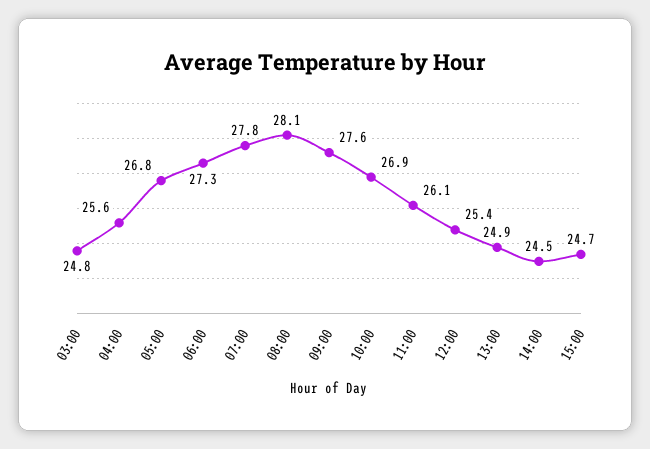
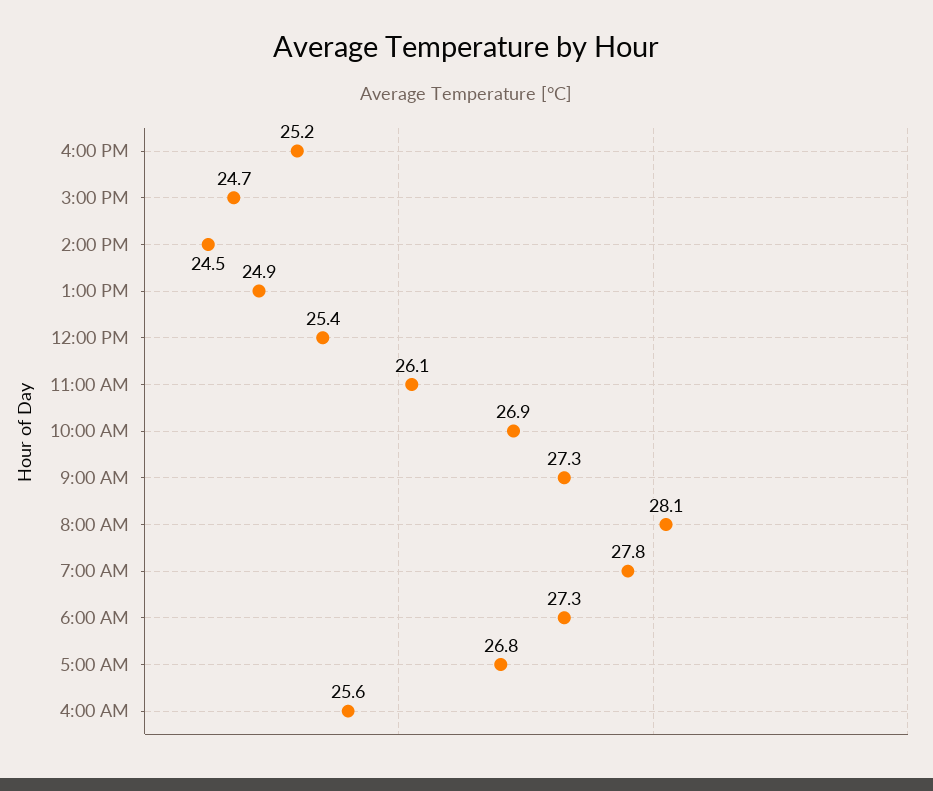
03:00: 24.8 -> none
09:00: 27.6 -> 27.3
4:00 PM: none -> 25.2

